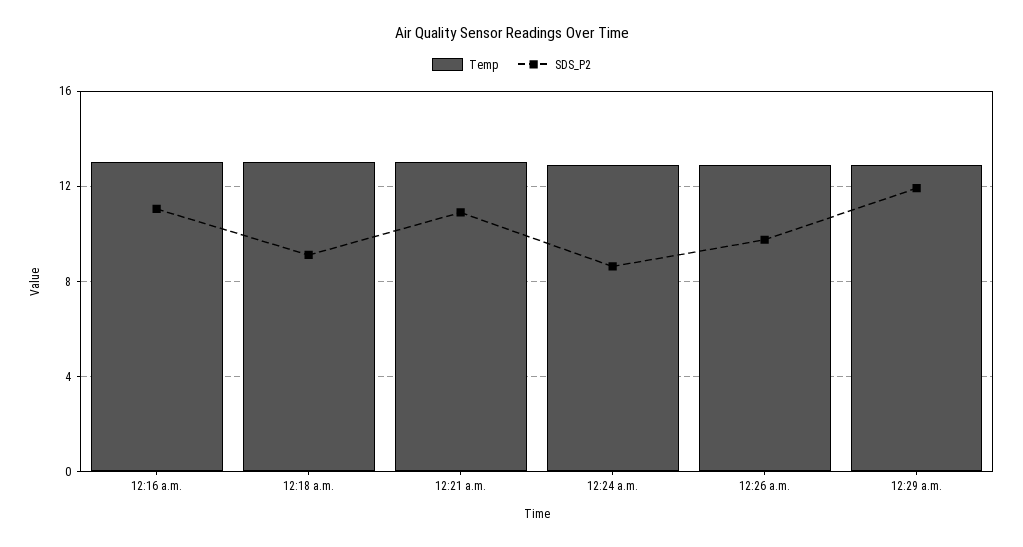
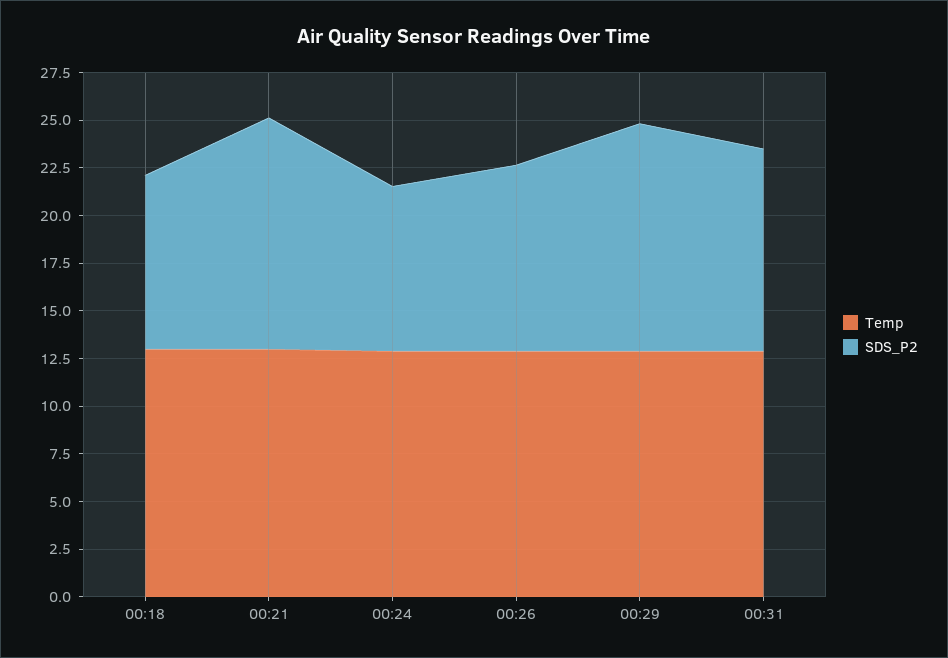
Temp, 12:16 a.m.: 13 -> none
SDS_P2, 12:16 a.m.: 11 -> none
SDS_P2, 12:21 a.m.: 11 -> 12
Temp, 00:31: none -> 13
SDS_P2, 00:31: none -> 10.5

